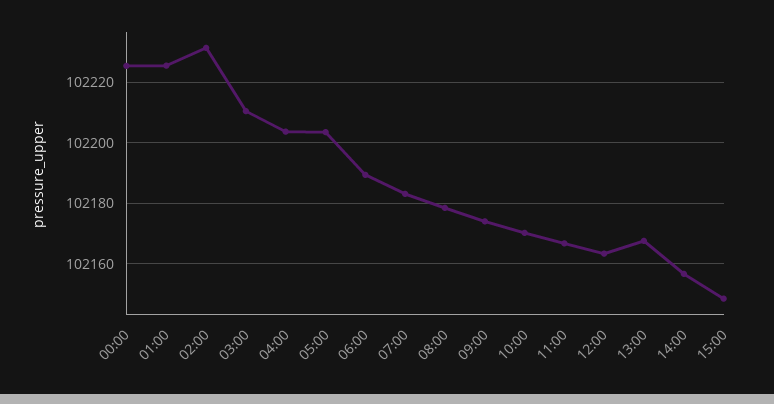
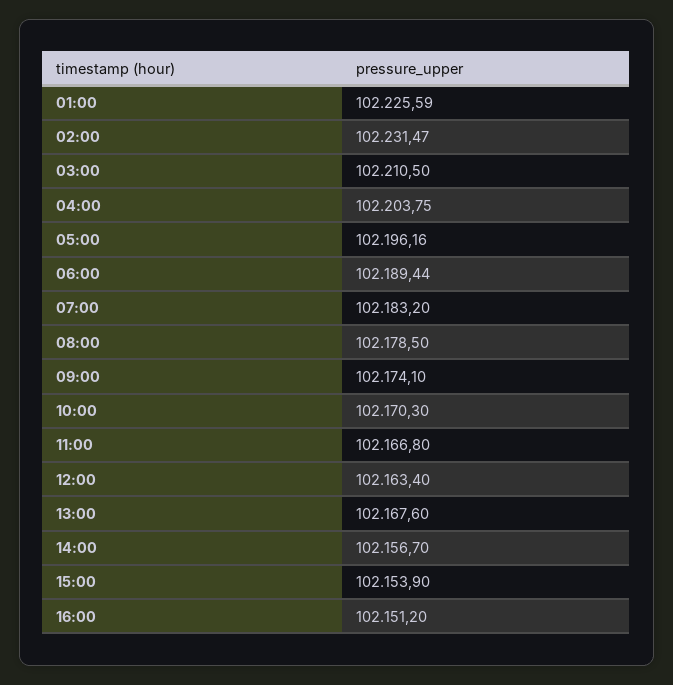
00:00: 102226 -> none
05:00: 102204 -> 102196.16
15:00: 102148 -> 102153.9
16:00: none -> 102151.2

